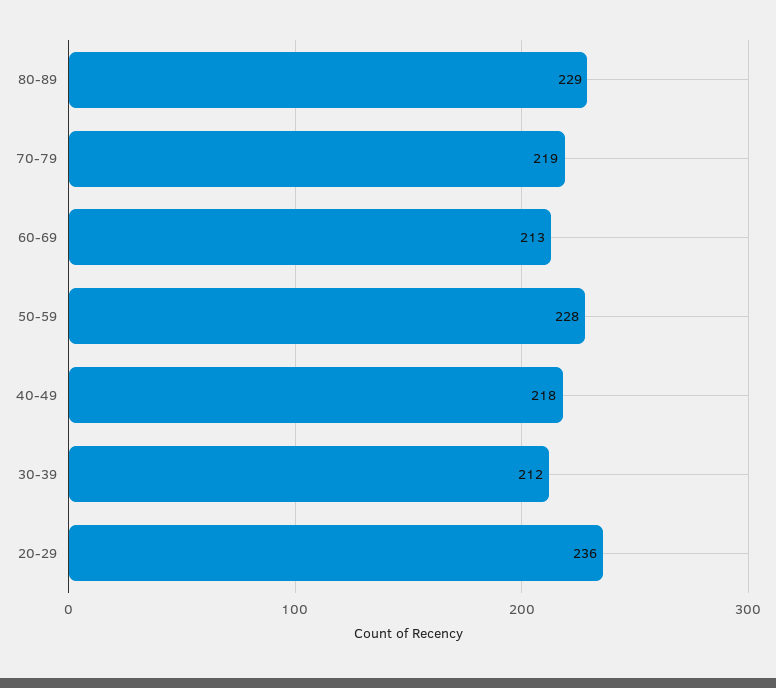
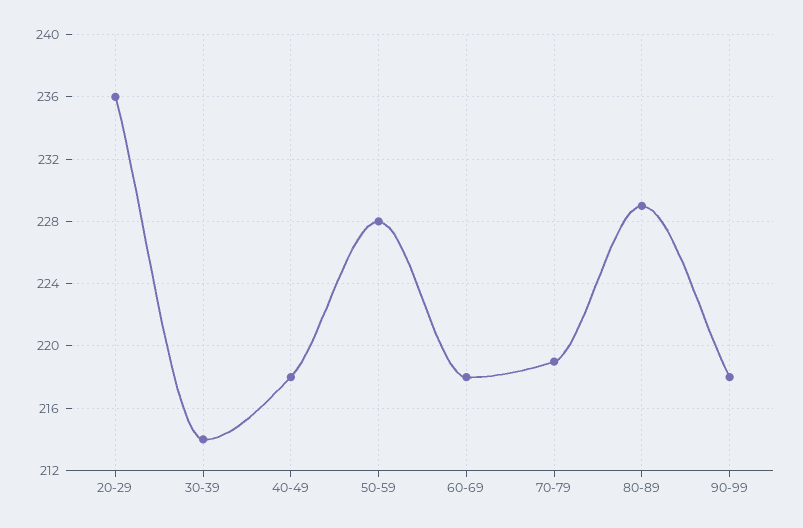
60-69: 213 -> 218
30-39: 212 -> 214
90-99: none -> 218

